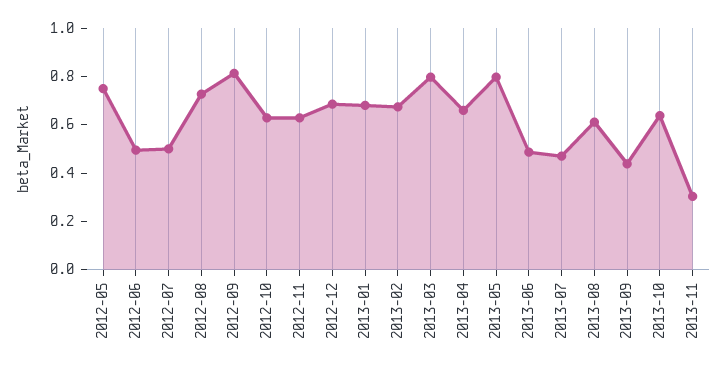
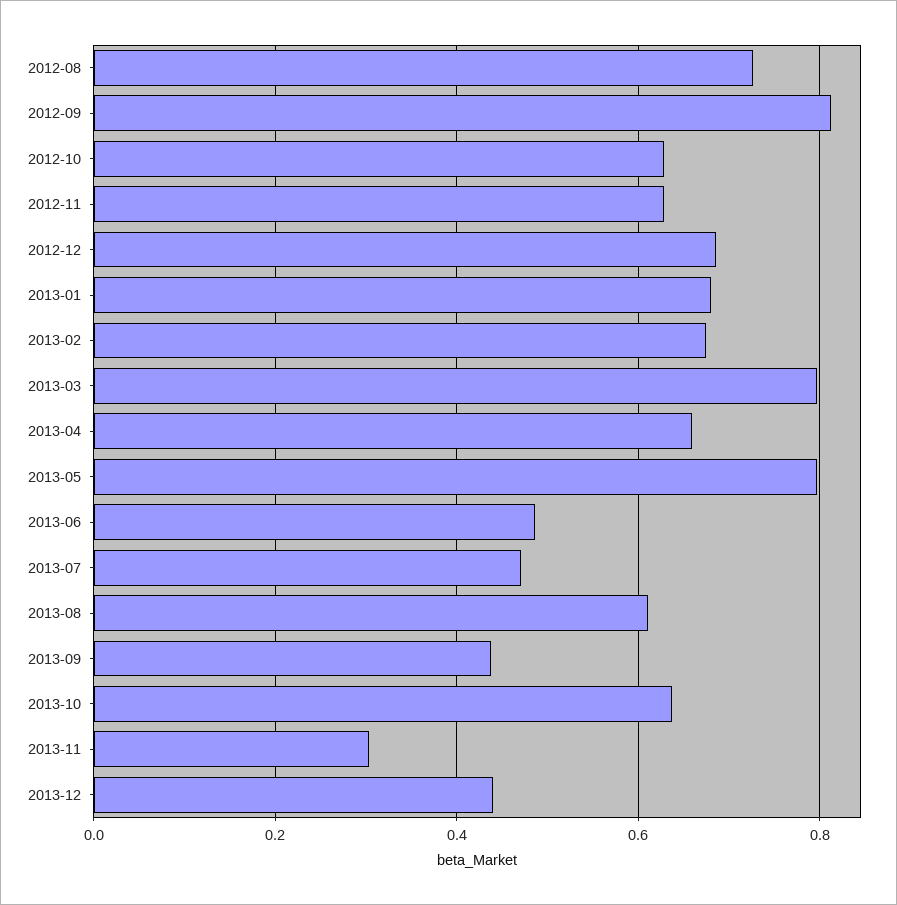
2012-05: 0.75 -> none
2012-06: 0.5 -> none
2012-07: 0.5 -> none
2013-12: none -> 0.44

